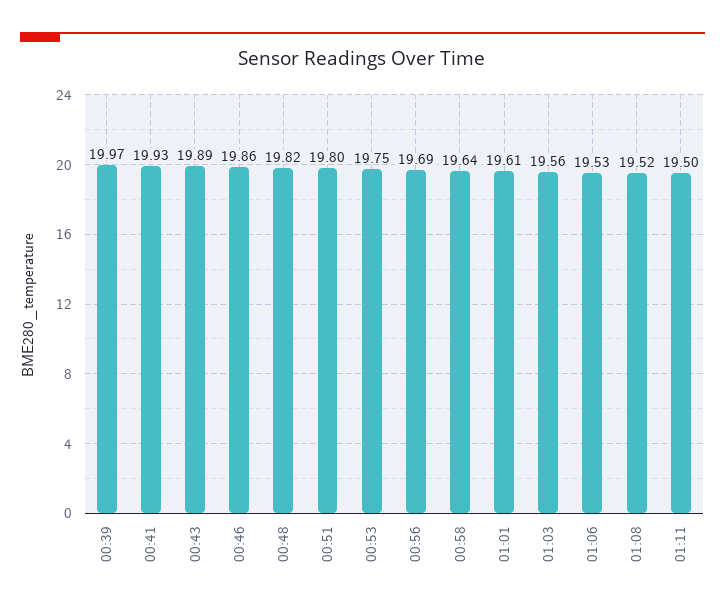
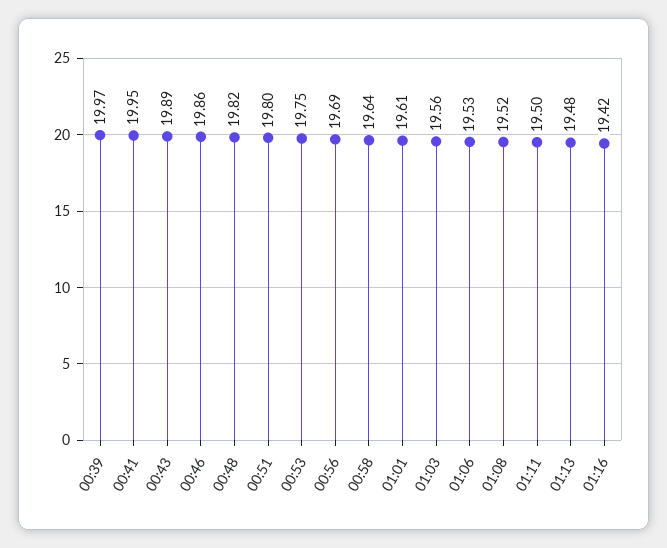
00:41: 19.93 -> 19.95
01:13: none -> 19.48
01:16: none -> 19.42

